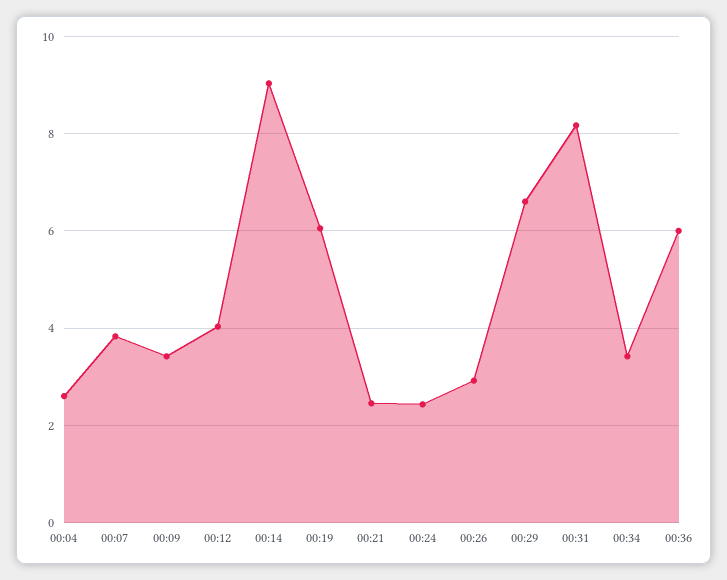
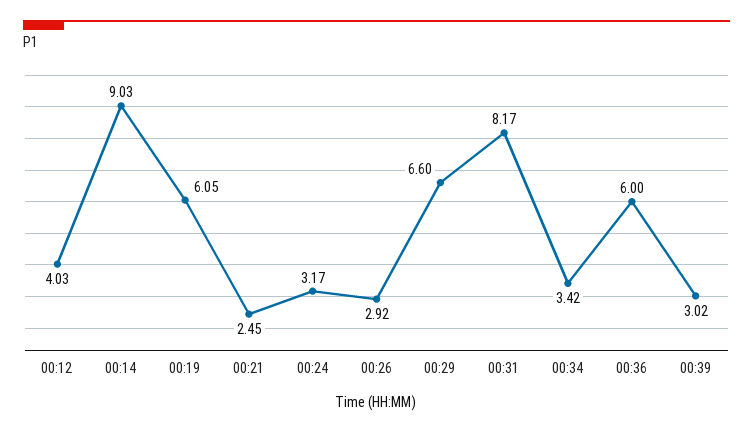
00:04: 2.6 -> none
00:07: 3.8 -> none
00:09: 3.4 -> none
00:24: 2.4 -> 3.17
00:39: none -> 3.02

